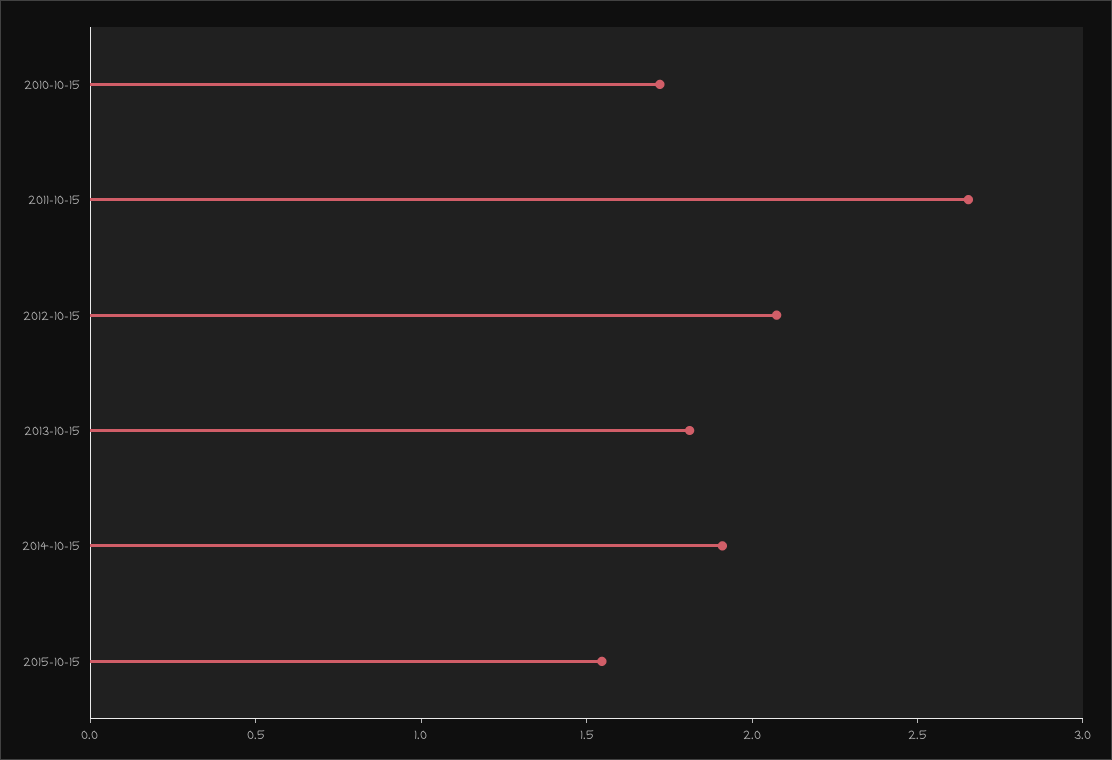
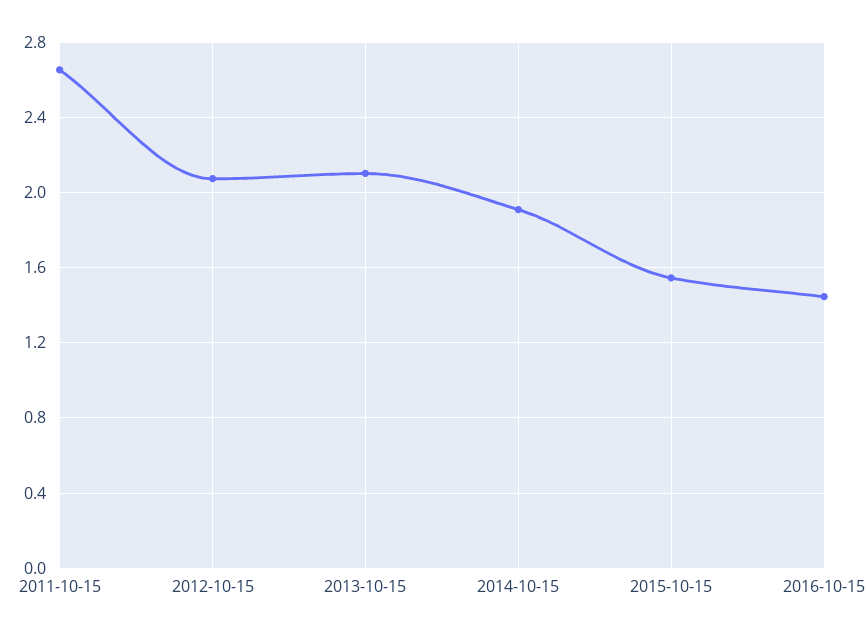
2010-10-15: 1.7 -> none
2013-10-15: 1.8 -> 2.1
2016-10-15: none -> 1.45

